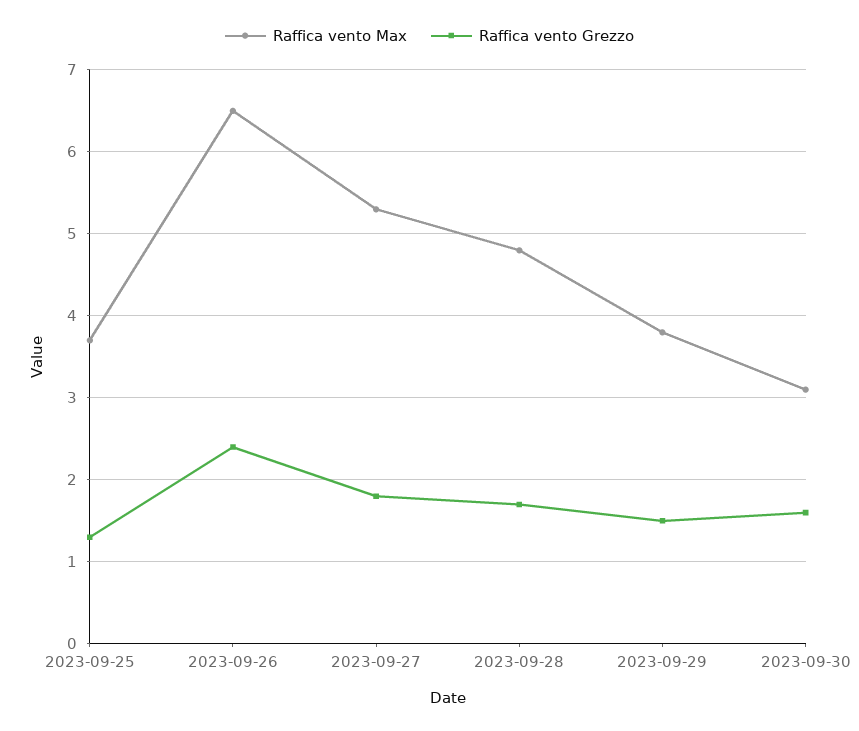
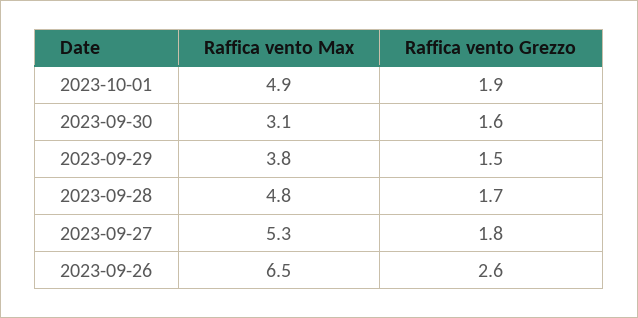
Raffica vento Max, 2023-09-25: 3.7 -> none
Raffica vento Grezzo, 2023-09-25: 1.3 -> none
Raffica vento Grezzo, 2023-09-26: 2.4 -> 2.6
Raffica vento Max, 2023-10-01: none -> 4.9
Raffica vento Grezzo, 2023-10-01: none -> 1.9

